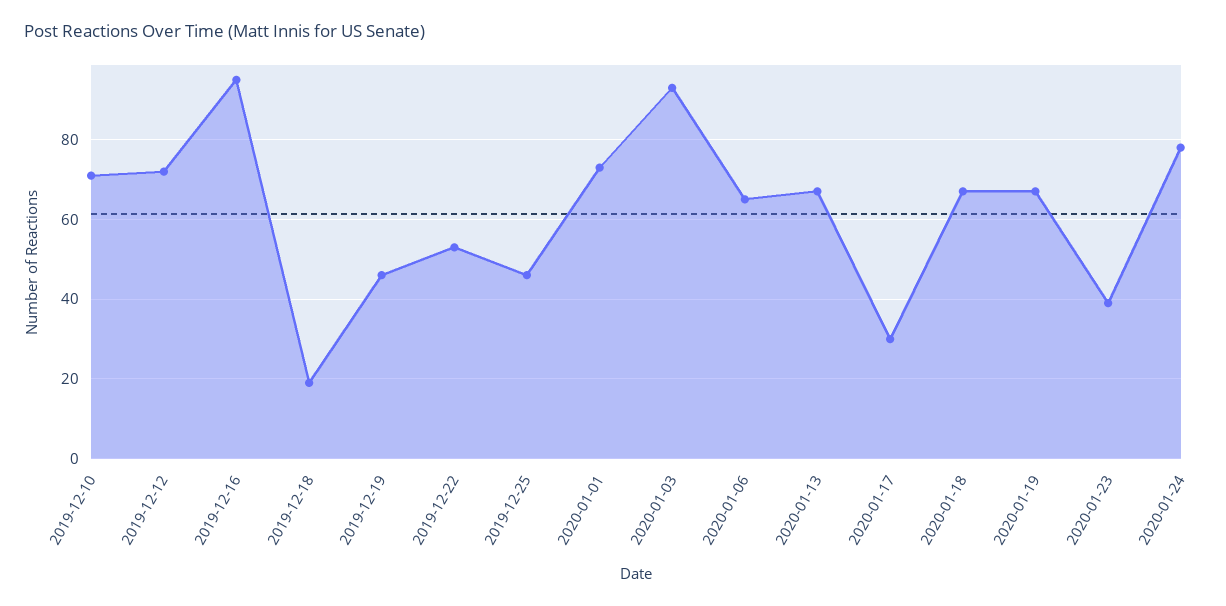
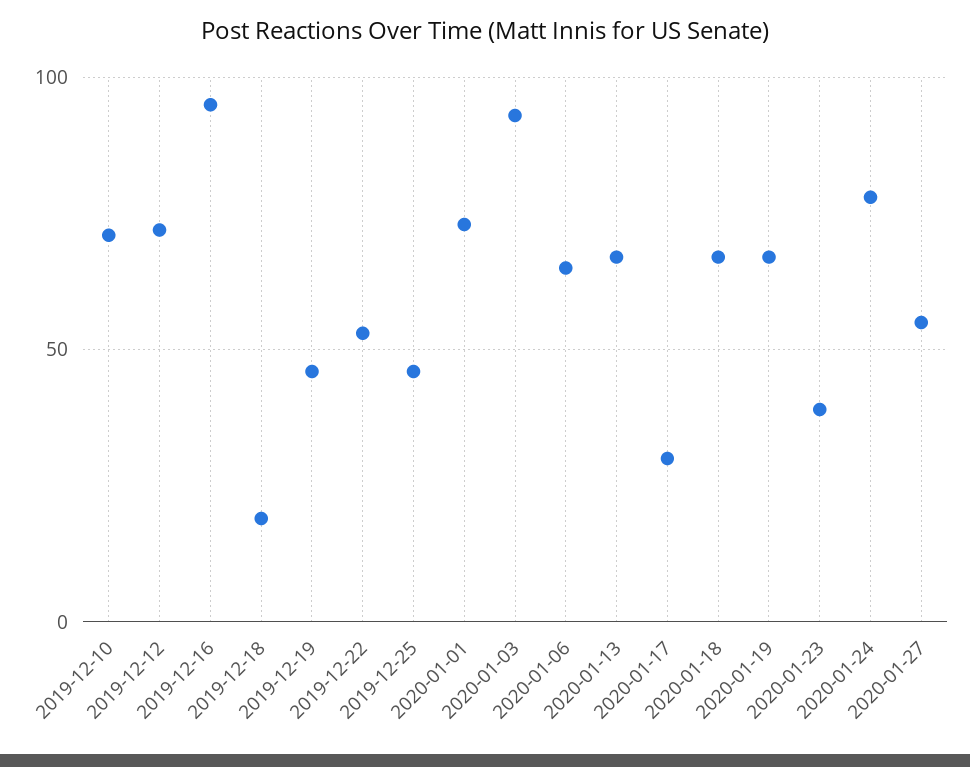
2020-01-27: none -> 55

